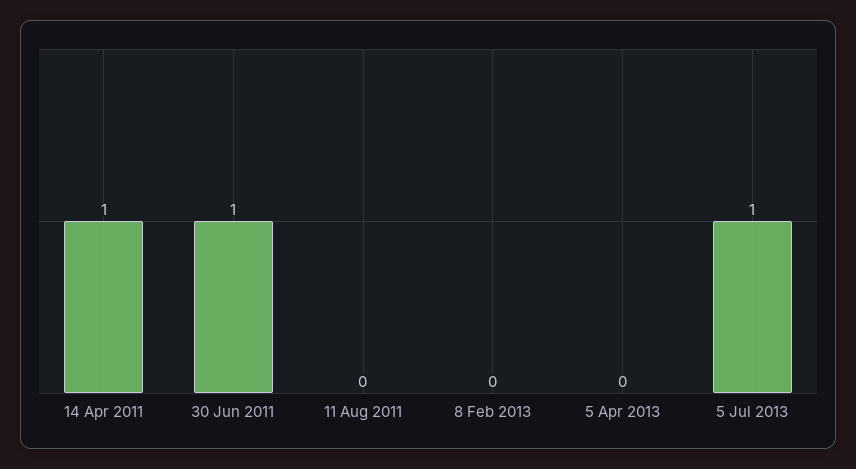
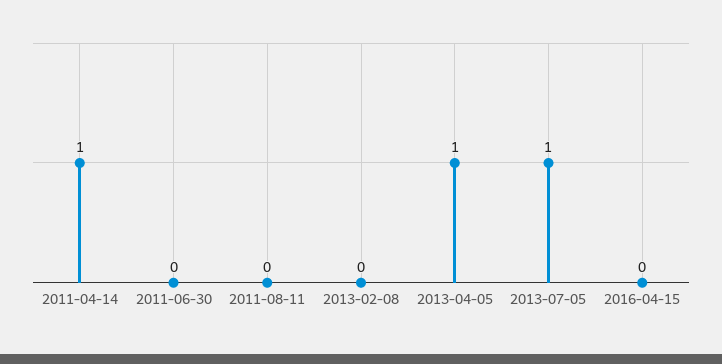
30 Jun 2011: 1 -> 0
5 Apr 2013: 0 -> 1
2016-04-15: none -> 0

